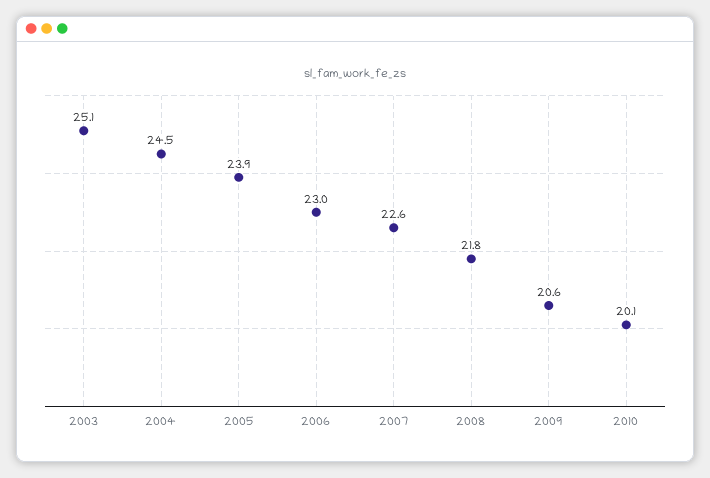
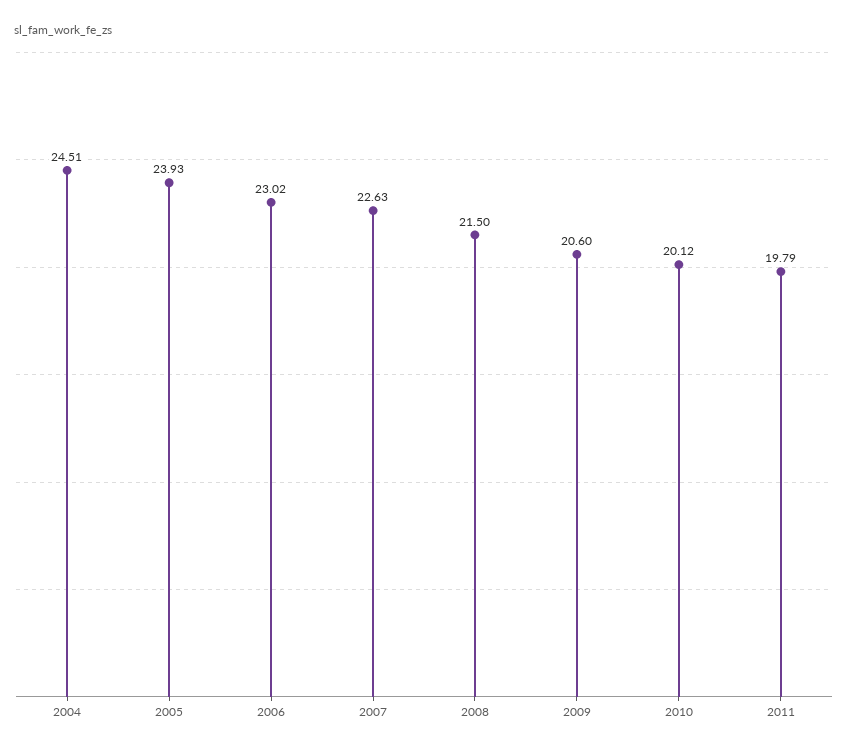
2003: 25.1 -> none
2008: 21.8 -> 21.5
2011: none -> 19.79

